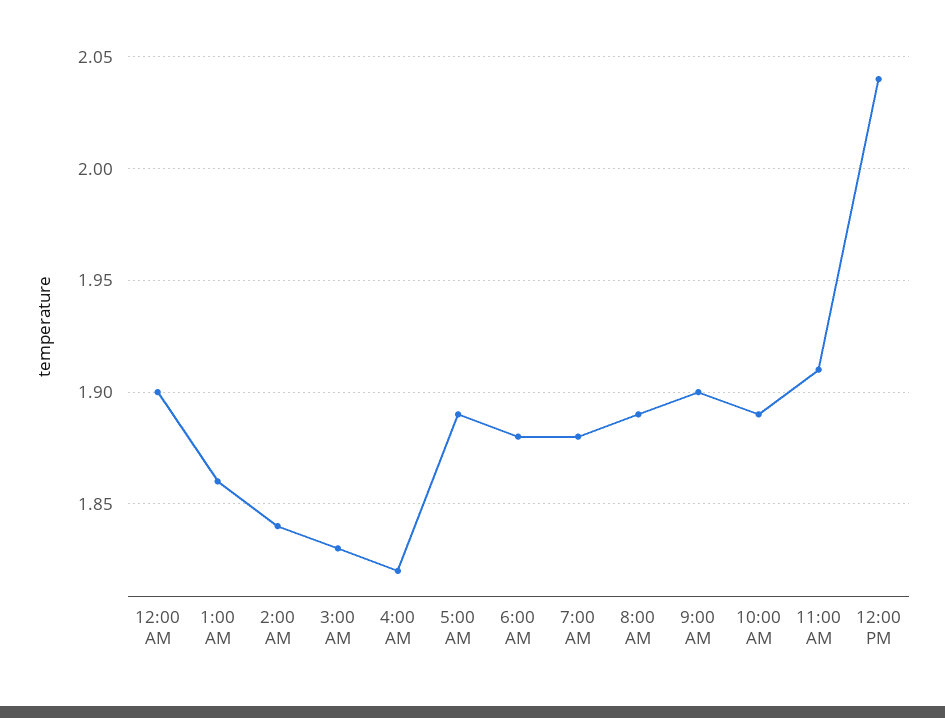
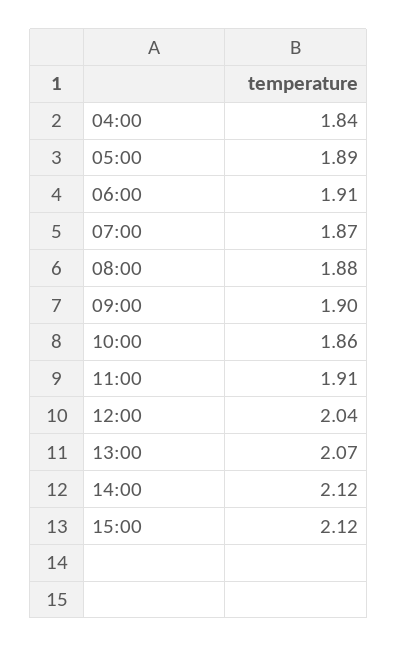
12:00 AM: 1.9 -> none
1:00 AM: 1.86 -> none
2:00 AM: 1.84 -> none
3:00 AM: 1.83 -> none
4:00 AM: 1.82 -> 1.84
6:00 AM: 1.88 -> 1.91
7:00 AM: 1.88 -> 1.87
8:00 AM: 1.89 -> 1.88
10:00 AM: 1.89 -> 1.86
13:00: none -> 2.07
14:00: none -> 2.12
15:00: none -> 2.12

